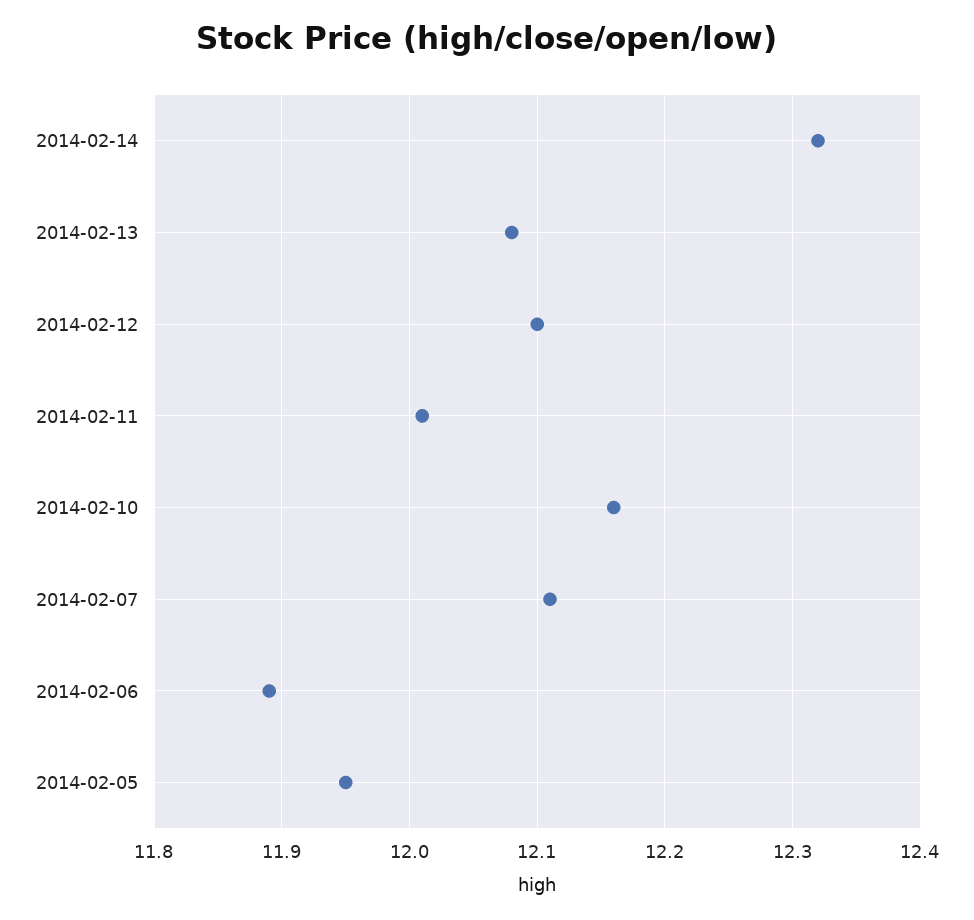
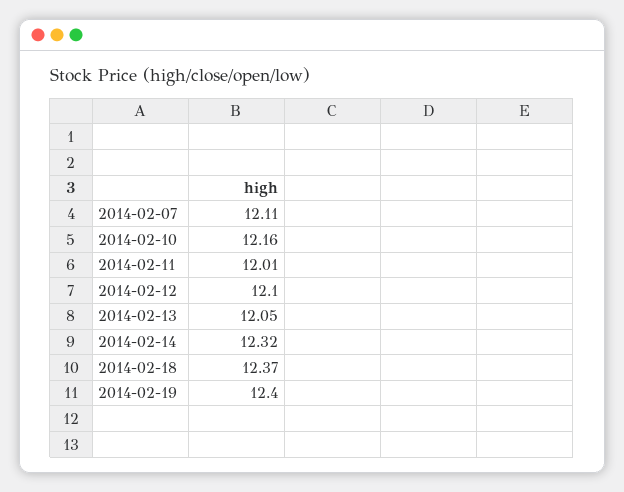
2014-02-13: 12.08 -> 12.05
2014-02-06: 11.89 -> none
2014-02-05: 11.95 -> none
2014-02-18: none -> 12.37
2014-02-19: none -> 12.4

